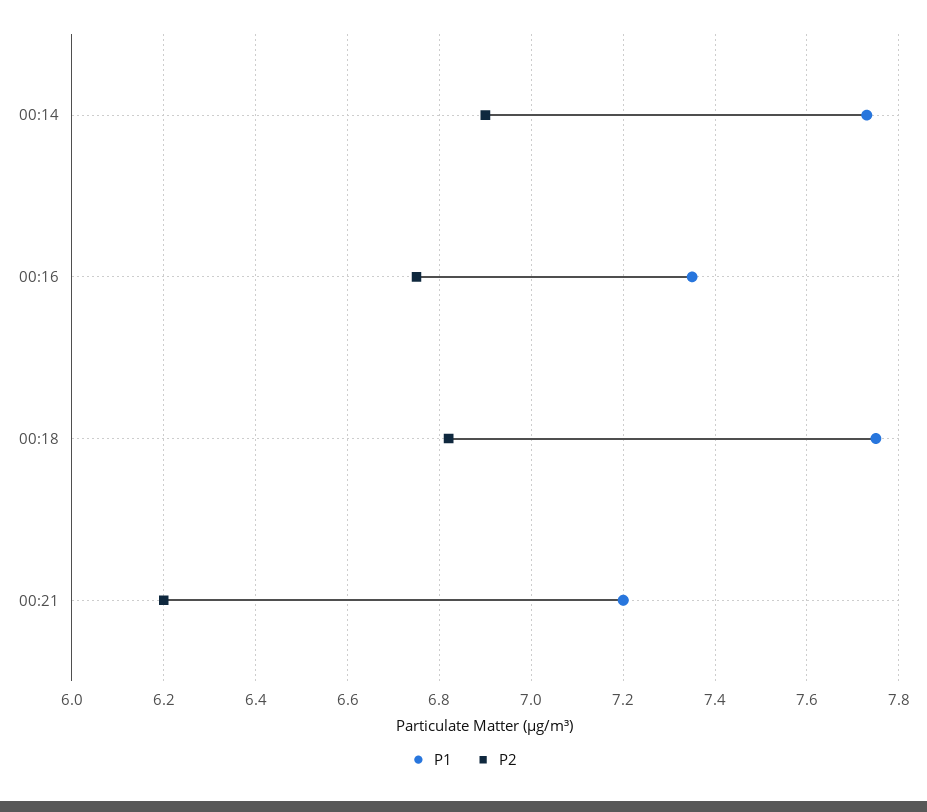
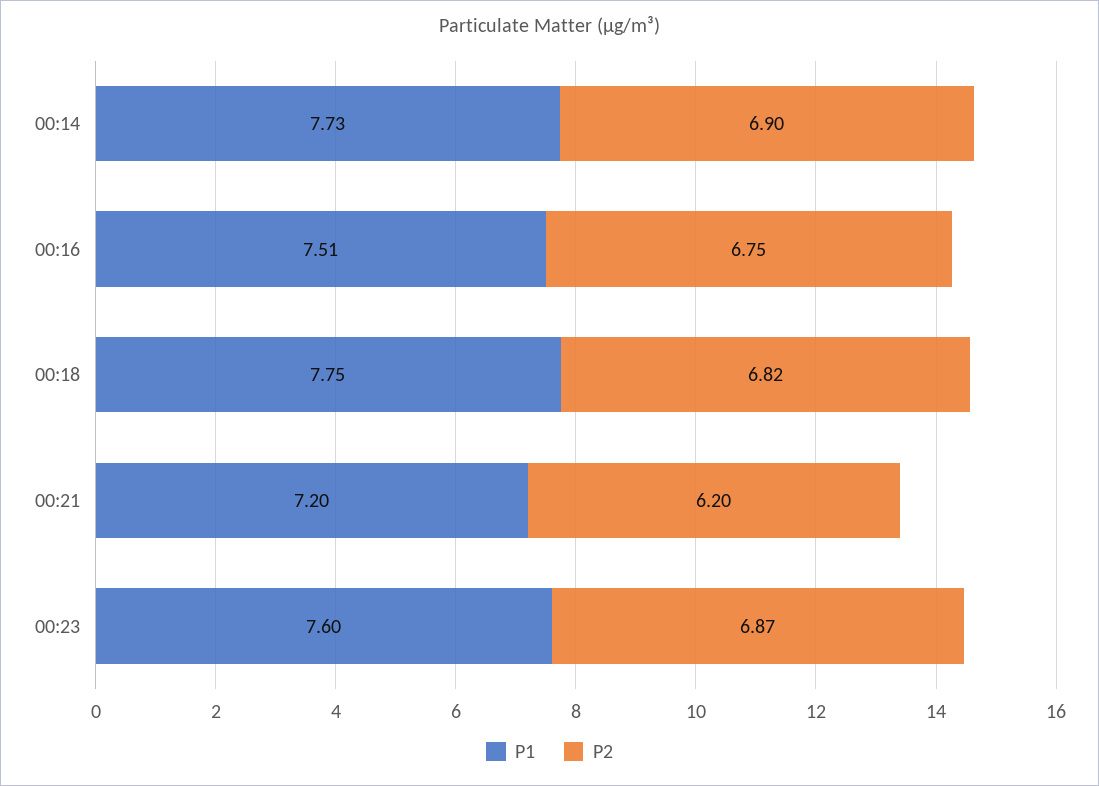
P1, 00:16: 7.35 -> 7.51
P1, 00:23: none -> 7.6
P2, 00:23: none -> 6.87

